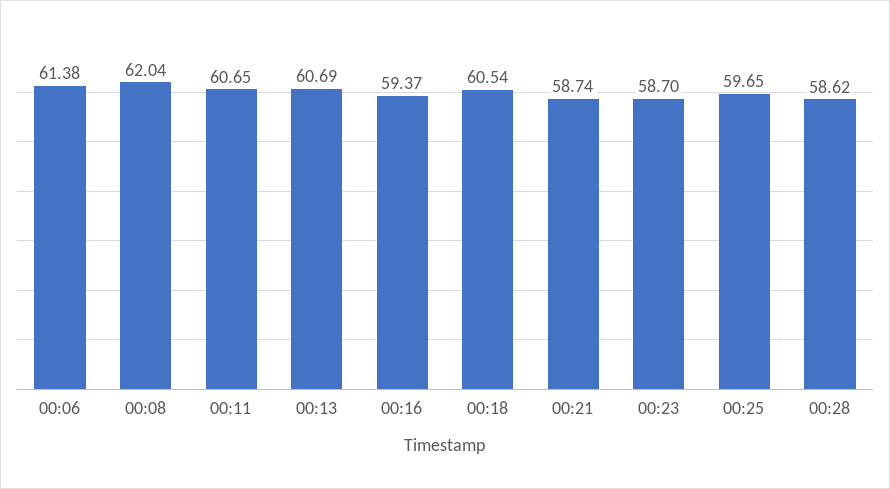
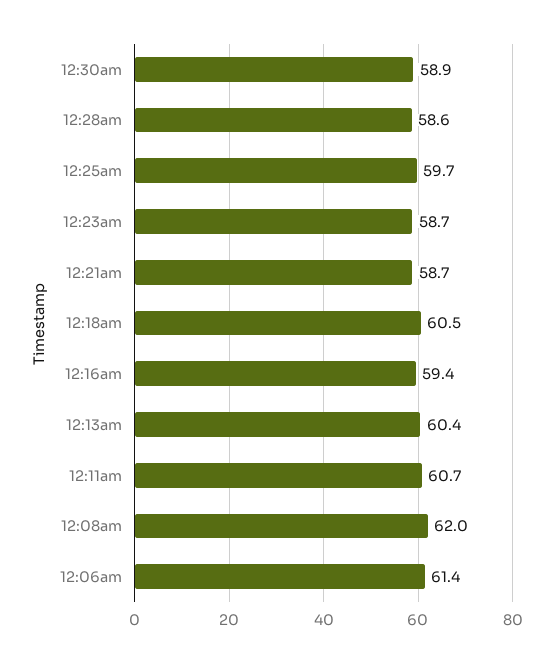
00:13: 60.69 -> 60.4
12:30am: none -> 58.9

